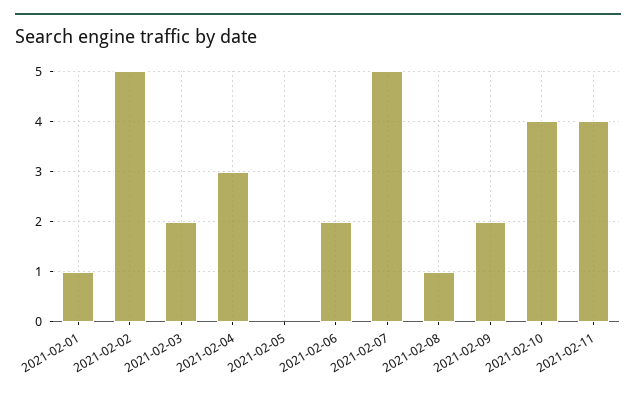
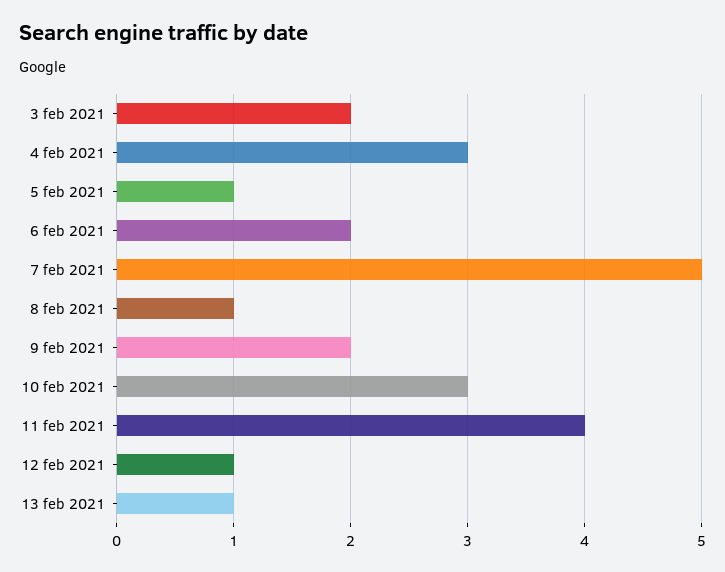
2021-02-01: 1 -> none
2021-02-02: 5 -> none
2021-02-05: 0 -> 1
2021-02-10: 4 -> 3
12 feb 2021: none -> 1
13 feb 2021: none -> 1

